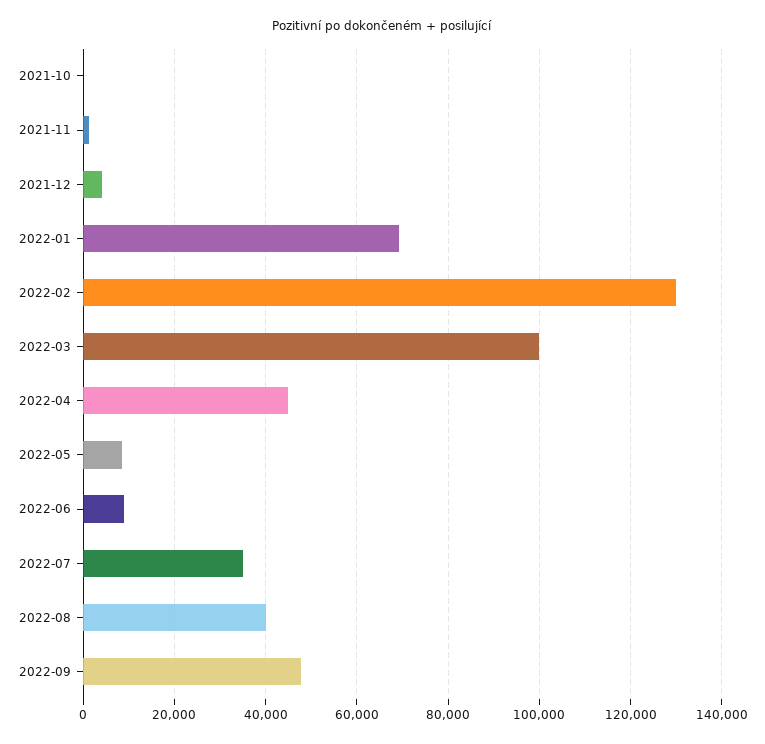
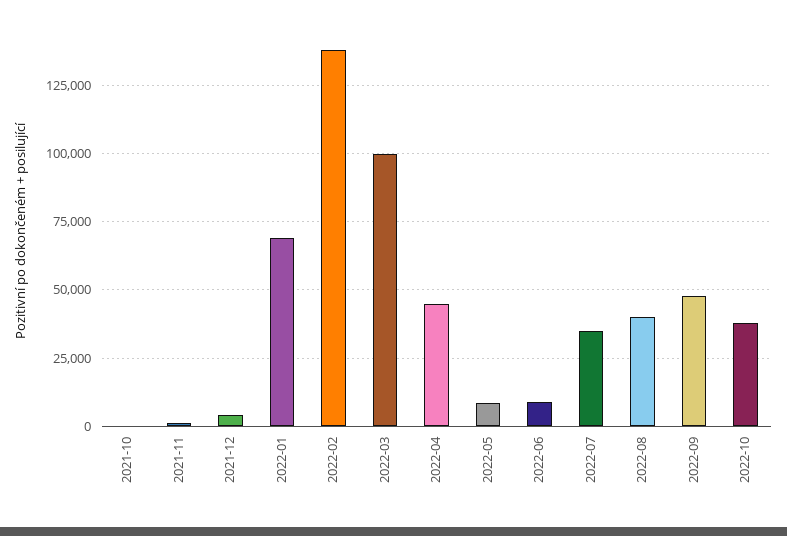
2022-02: 130000 -> 137500
2022-10: none -> 37500

